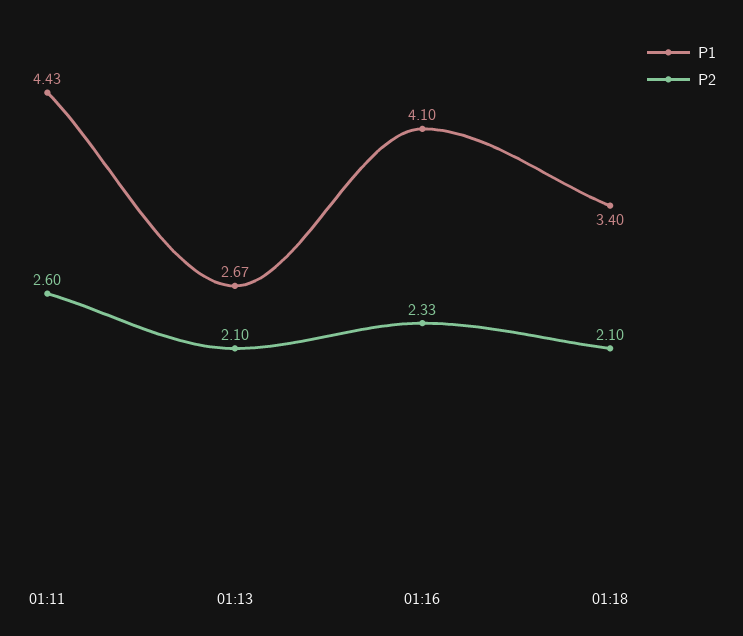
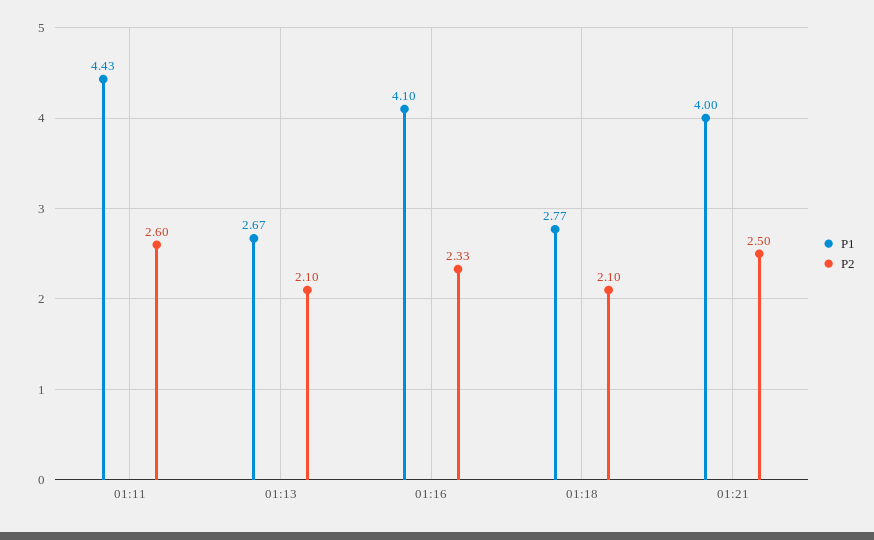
P1, 01:18: 3.4 -> 2.77
P1, 01:21: none -> 4
P2, 01:21: none -> 2.5

